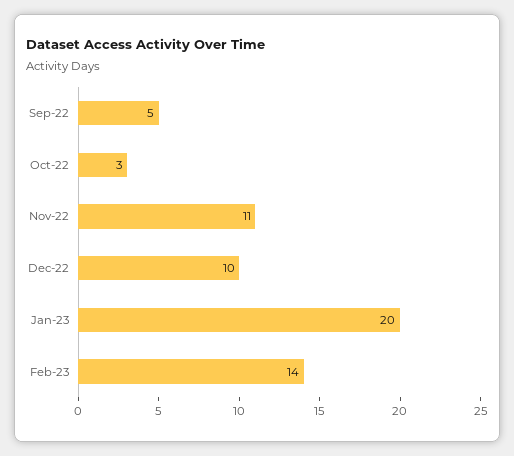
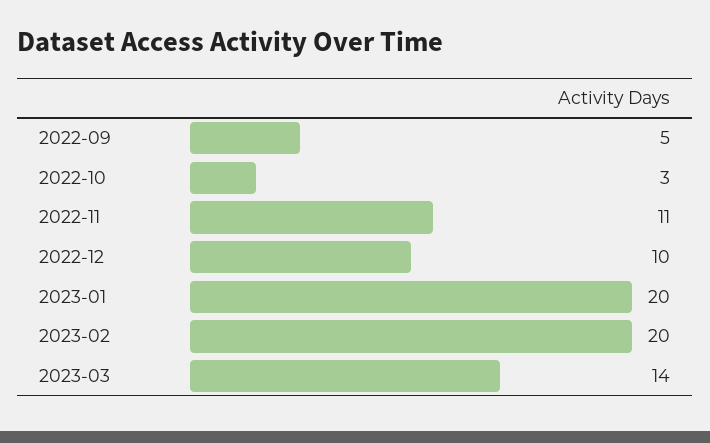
Feb-23: 14 -> 20
2023-03: none -> 14

